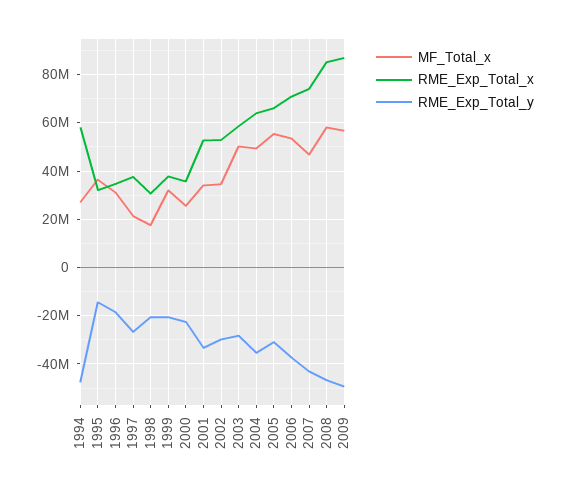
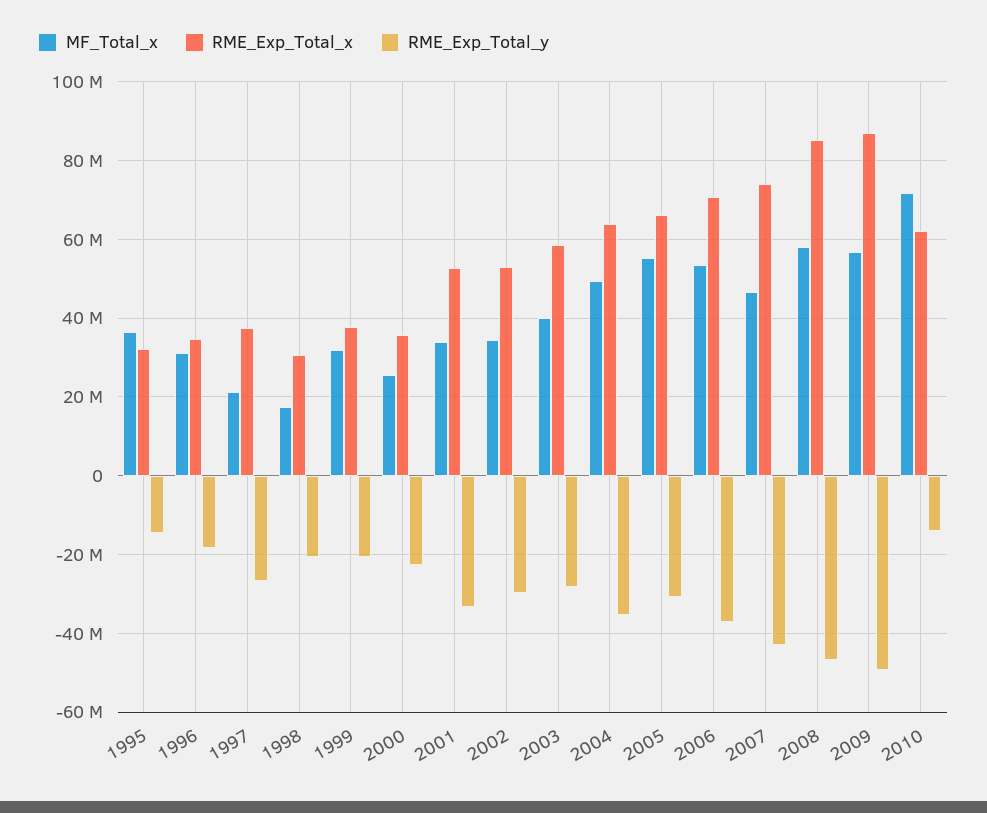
MF_Total_x, 1994: 27500000 -> none
RME_Exp_Total_x, 1994: 57500000 -> none
RME_Exp_Total_y, 1994: -47500000 -> none
MF_Total_x, 2003: 50000000 -> 40000000
MF_Total_x, 2010: none -> 72000000
RME_Exp_Total_x, 2010: none -> 62000000
RME_Exp_Total_y, 2010: none -> -14000000

